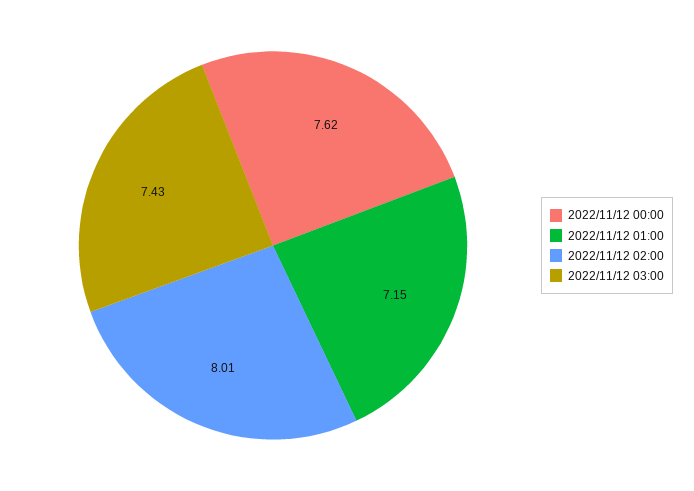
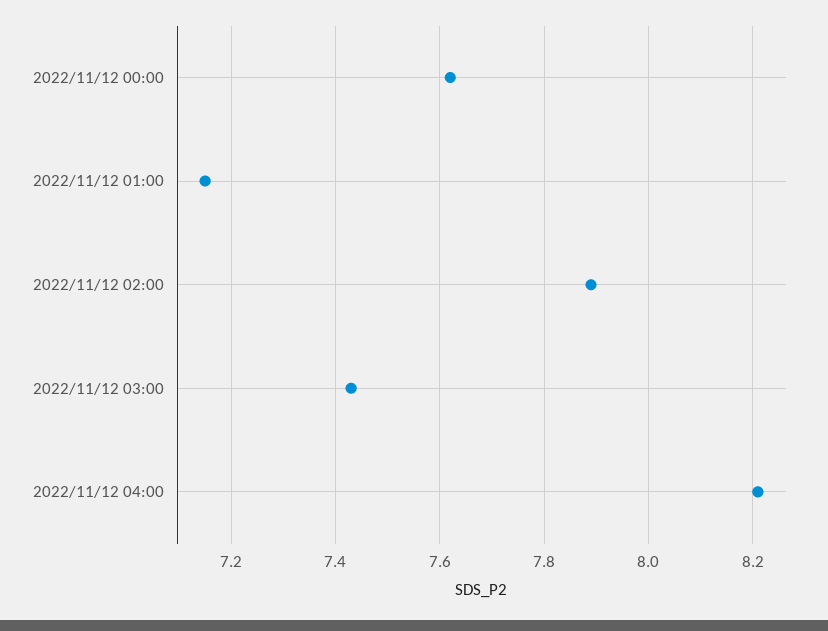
2022/11/12 02:00: 8.01 -> 7.9
2022/11/12 04:00: none -> 8.2

